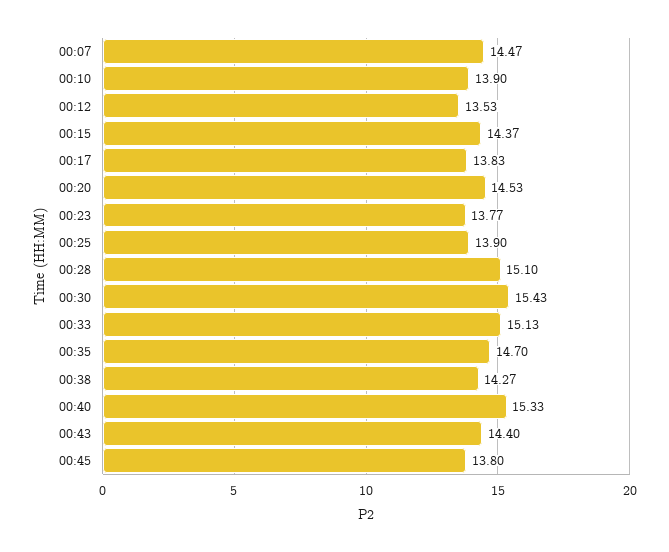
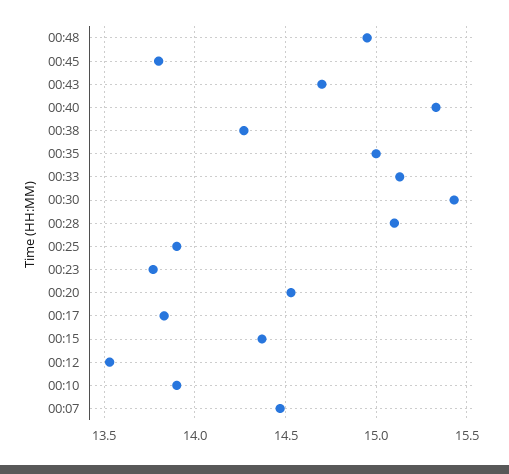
00:35: 14.7 -> 15
00:43: 14.4 -> 14.7
00:48: none -> 14.95

